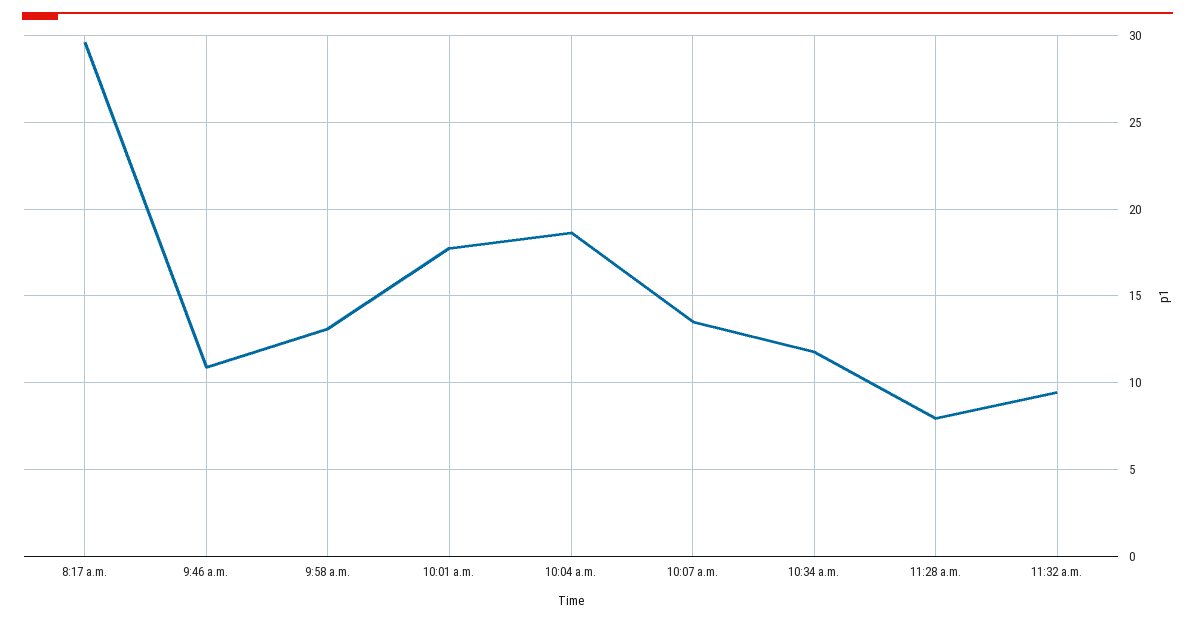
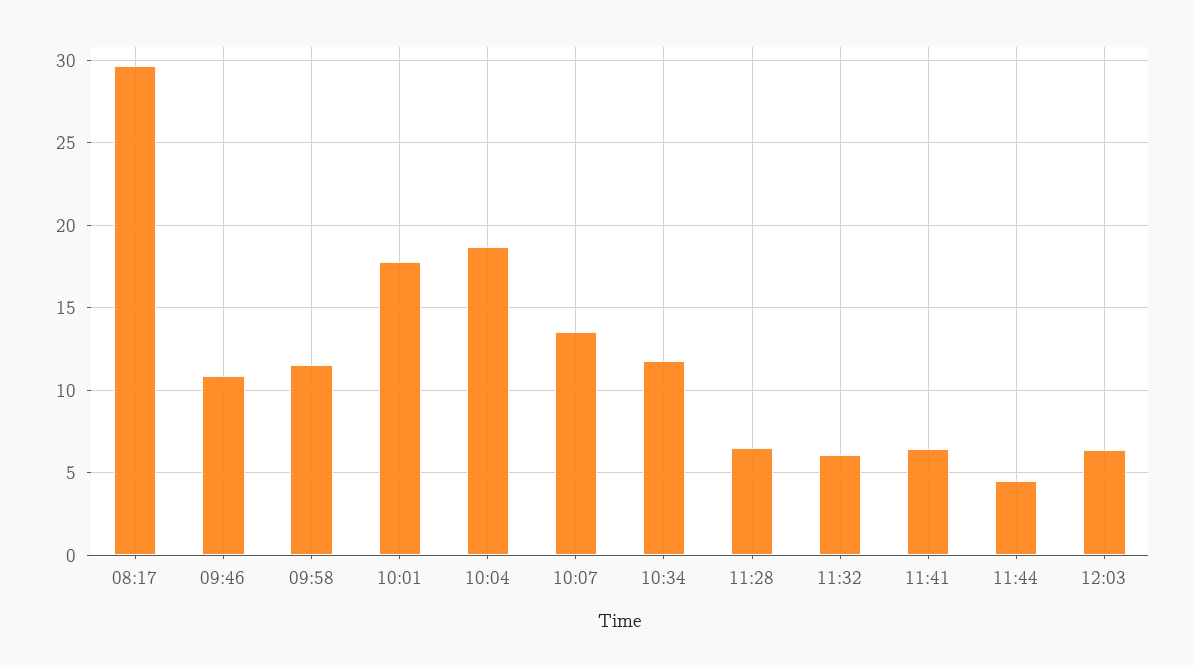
9:58 a.m.: 13 -> 11.5
11:28 a.m.: 8 -> 6.5
11:32 a.m.: 9.5 -> 6
11:41: none -> 6.5
11:44: none -> 4.5
12:03: none -> 6.5

